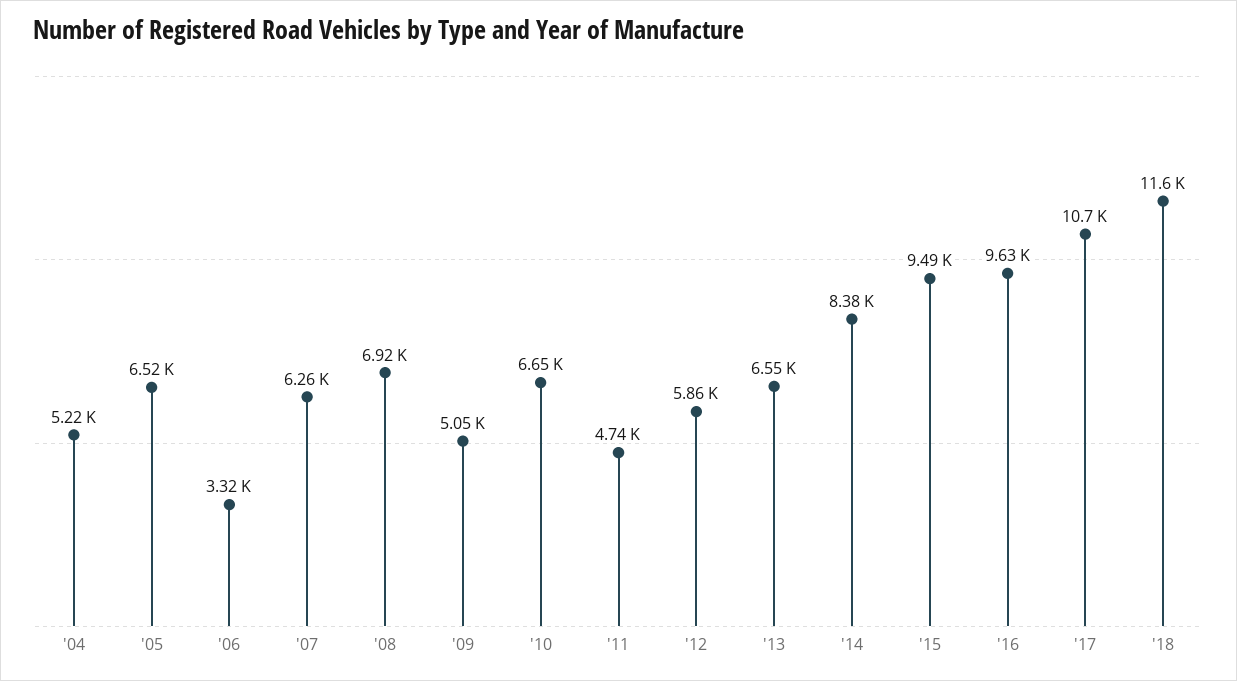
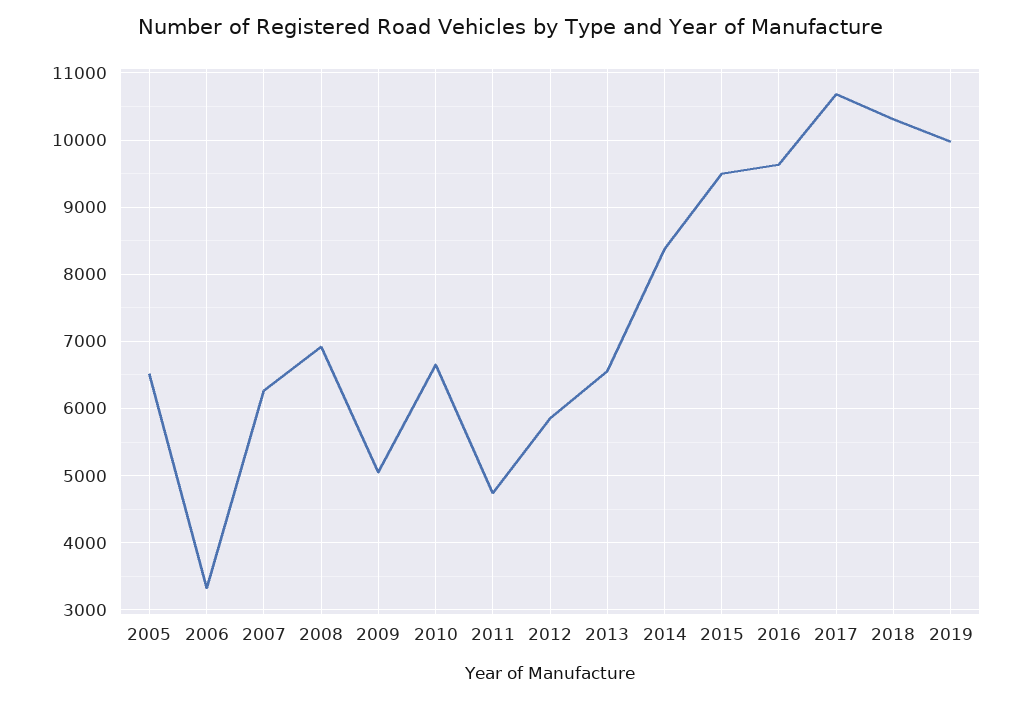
'04: 5220 -> none
'18: 11600 -> 10300
2019: none -> 10000

